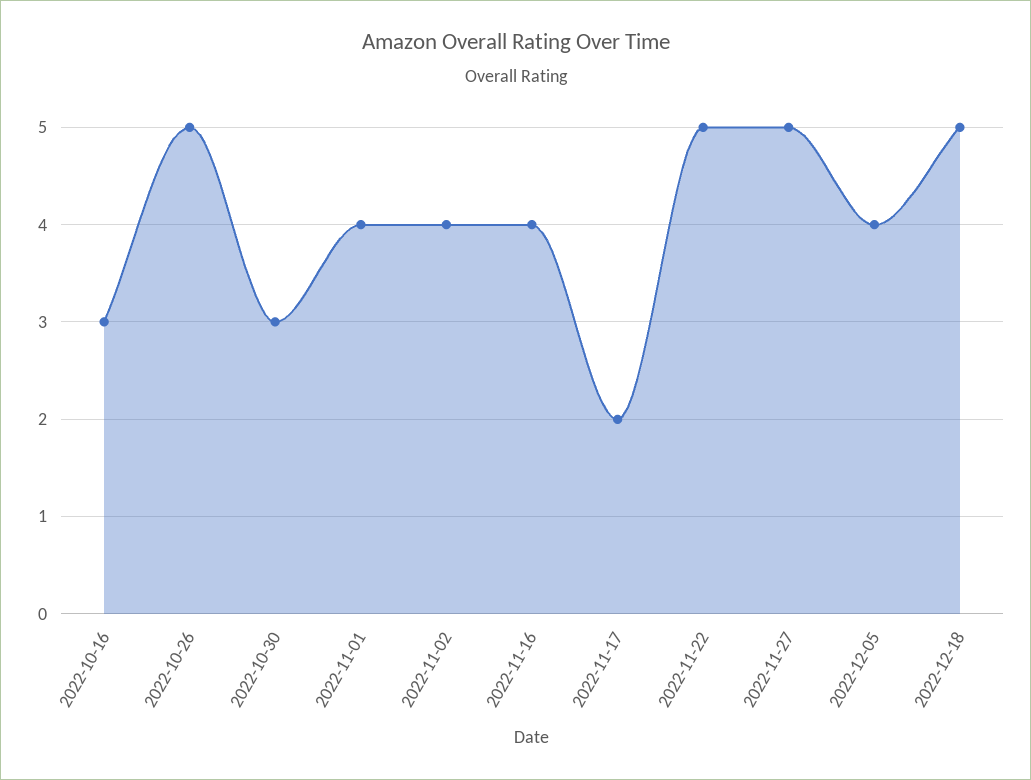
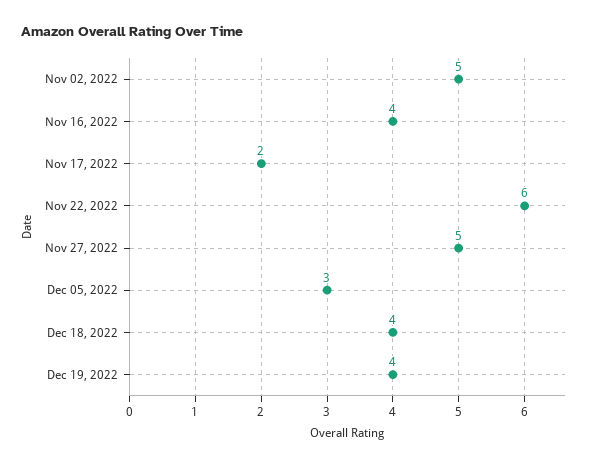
2022-10-16: 3 -> none
2022-10-26: 5 -> none
2022-10-30: 3 -> none
2022-11-01: 4 -> none
2022-11-02: 4 -> 5
2022-11-22: 5 -> 6
2022-12-05: 4 -> 3
2022-12-18: 5 -> 4
Dec 19, 2022: none -> 4

